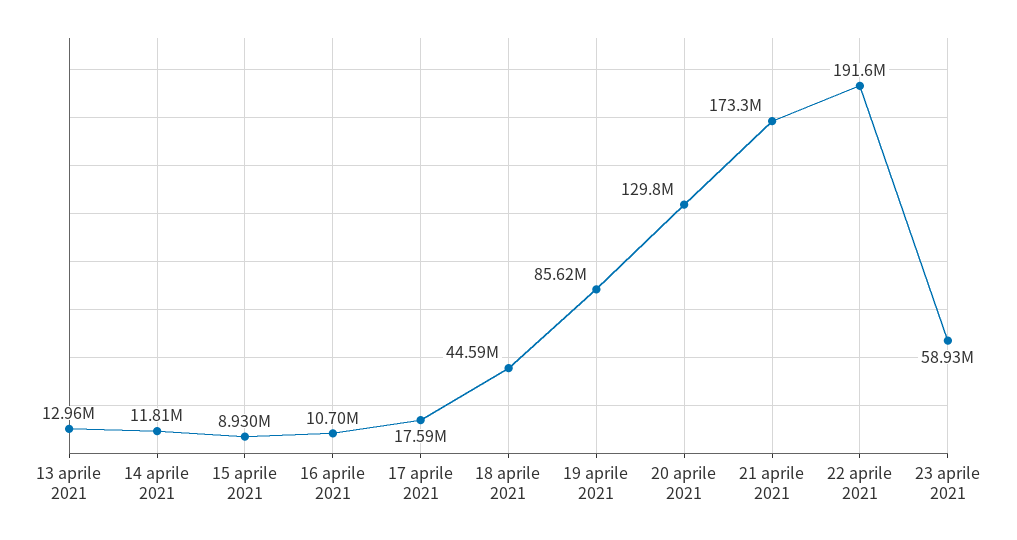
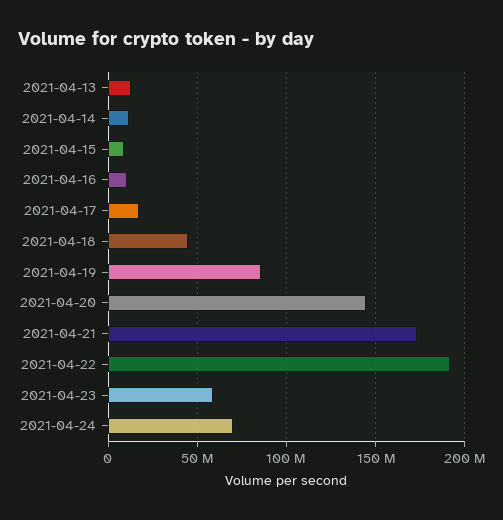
20 aprile 2021: 129800000 -> 145000000
2021-04-24: none -> 70000000

